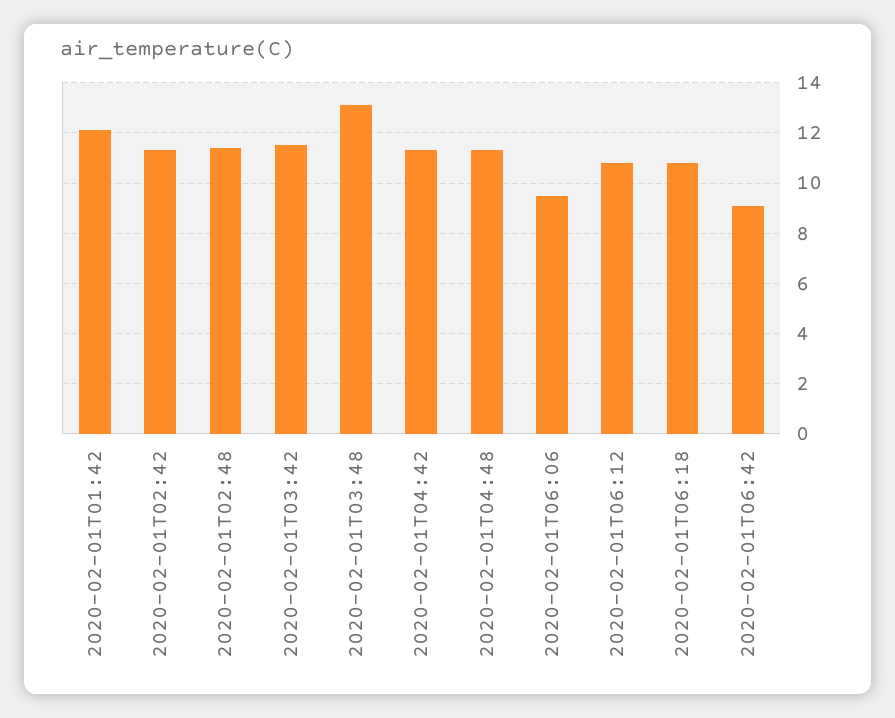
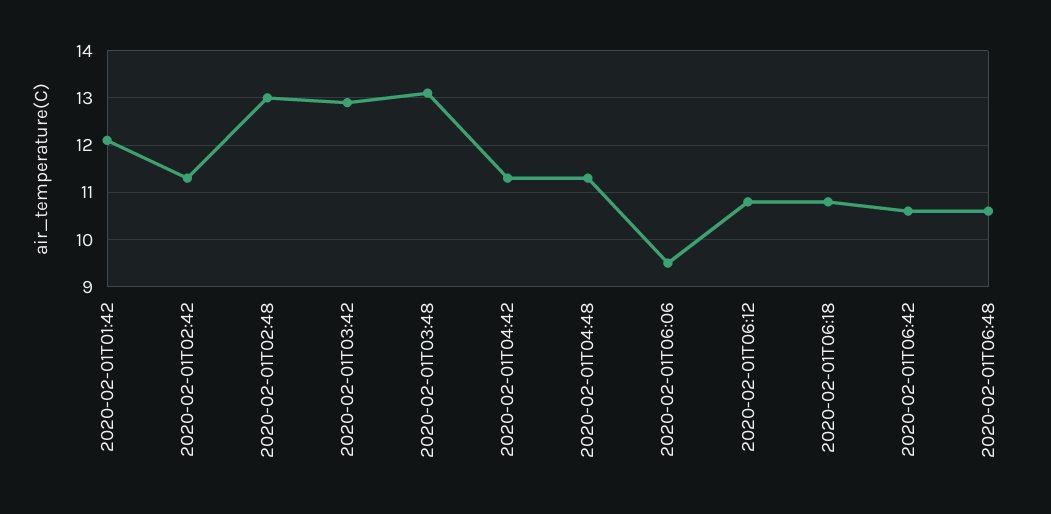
2020-02-01T02:48: 11.5 -> 13
2020-02-01T03:42: 11.5 -> 13
2020-02-01T06:42: 9 -> 10.5
2020-02-01T06:48: none -> 10.5

